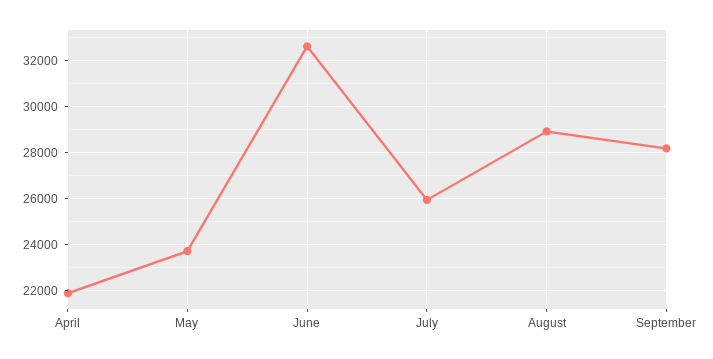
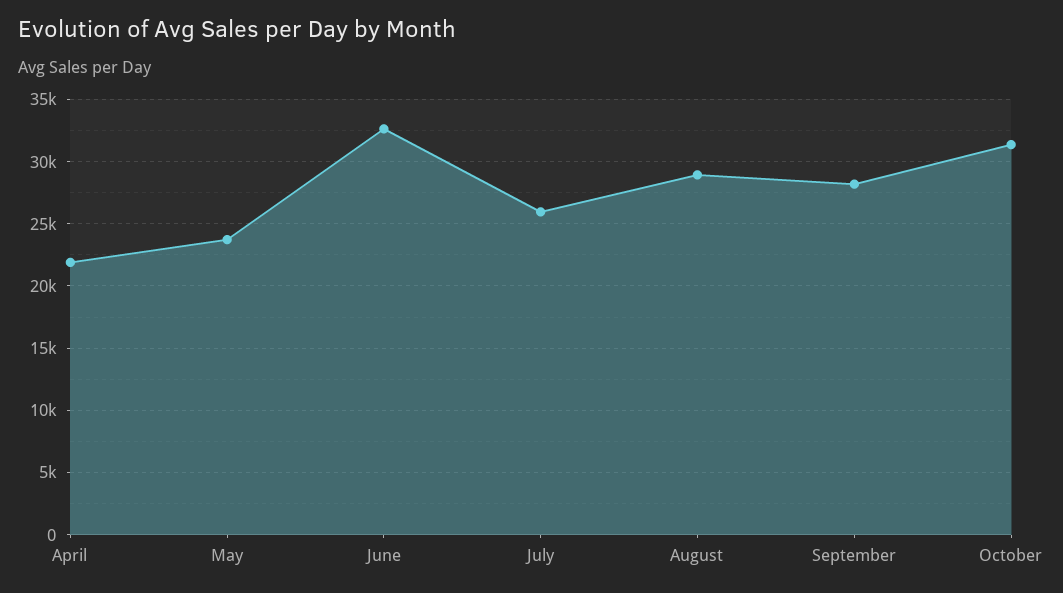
October: none -> 31500

